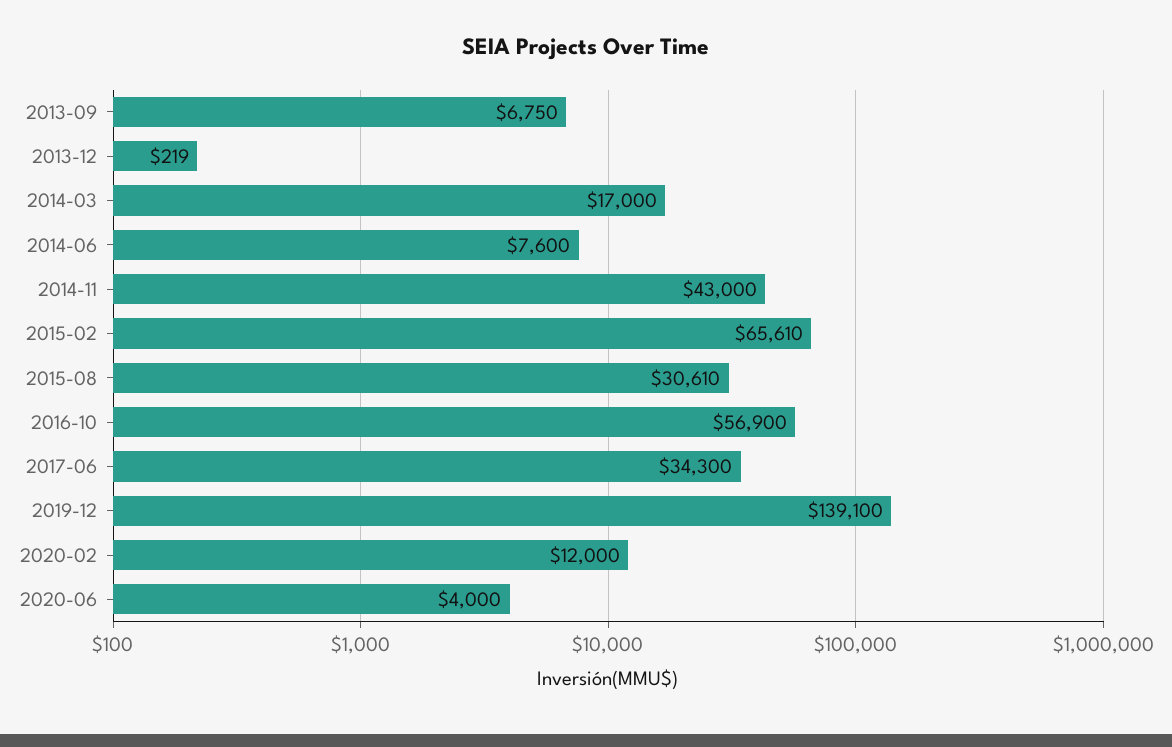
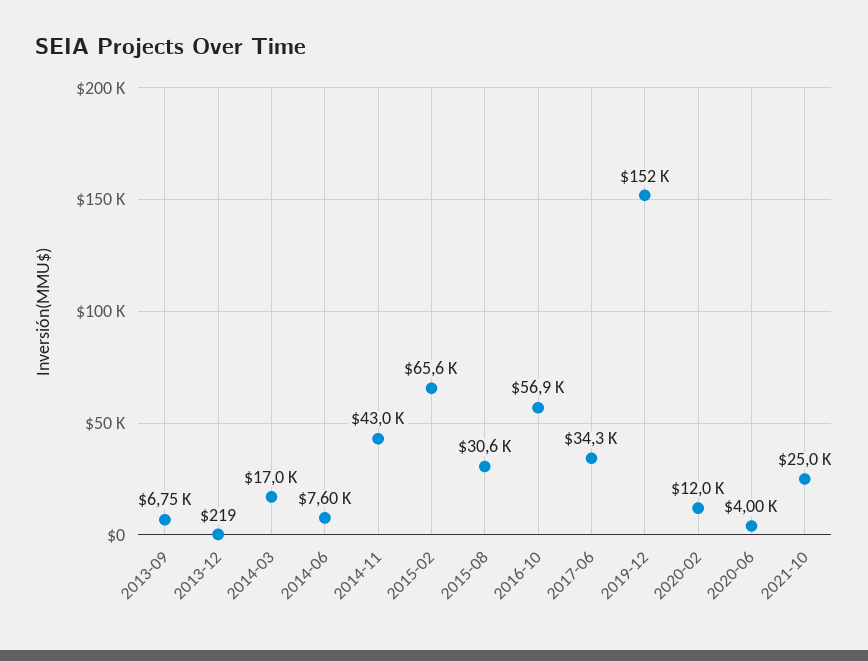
2019-12: 139100 -> 152000
2021-10: none -> 25000

